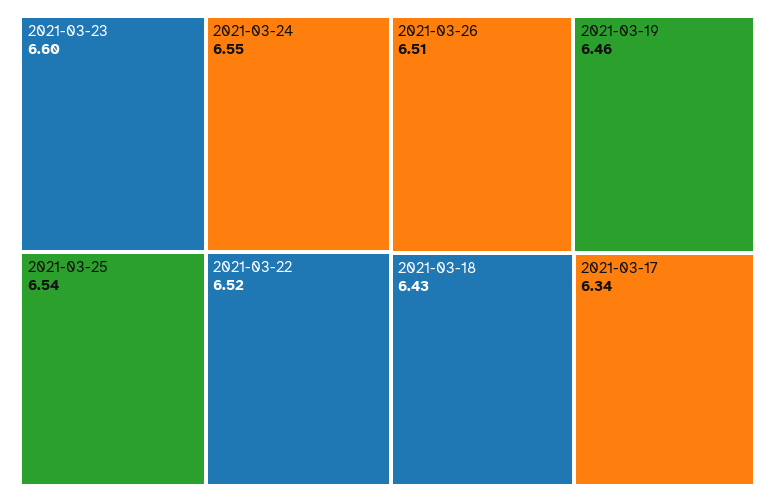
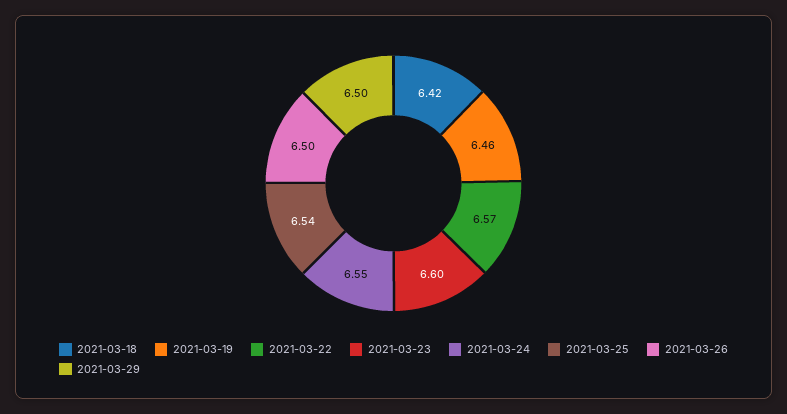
2021-03-22: 6.52 -> 6.57
2021-03-26: 6.51 -> 6.5
2021-03-18: 6.43 -> 6.42
2021-03-17: 6.34 -> none
2021-03-29: none -> 6.5

